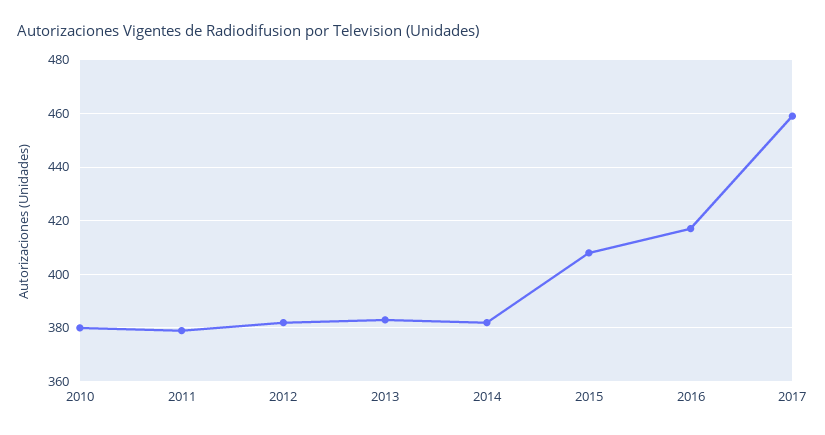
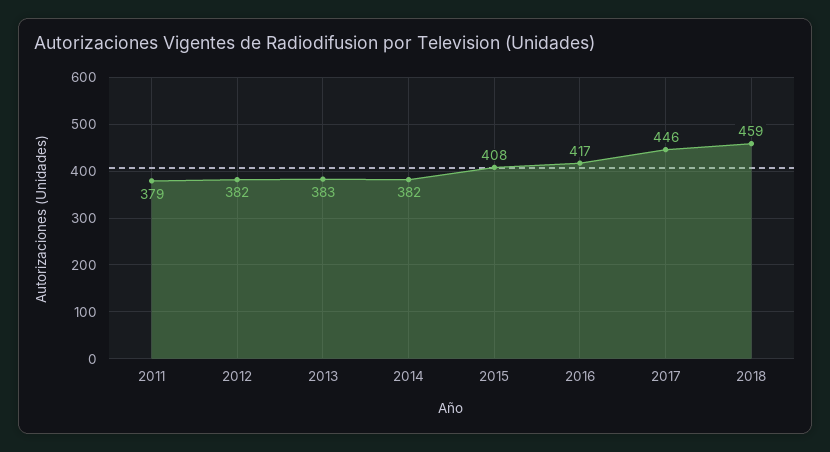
2010: 380 -> none
2017: 460 -> 446
2018: none -> 459

